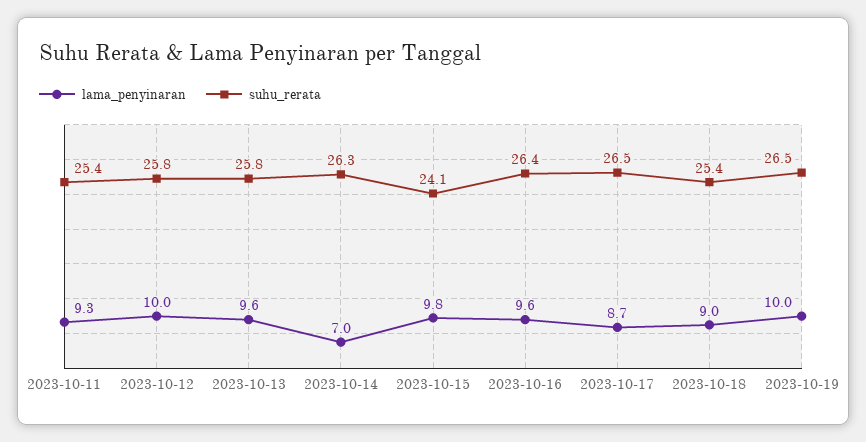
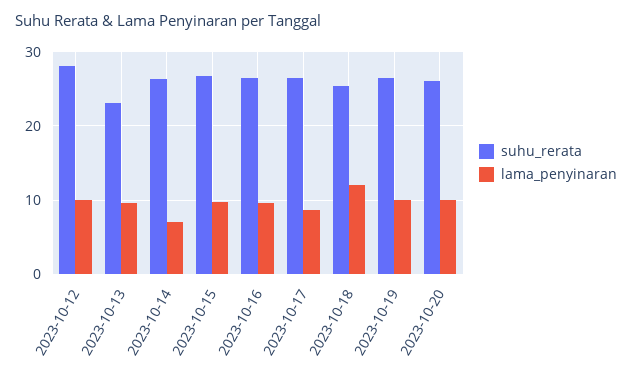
lama_penyinaran, 2023-10-11: 9.3 -> none
suhu_rerata, 2023-10-11: 25.4 -> none
suhu_rerata, 2023-10-12: 25.8 -> 28
suhu_rerata, 2023-10-13: 25.8 -> 23
suhu_rerata, 2023-10-15: 24.1 -> 27
lama_penyinaran, 2023-10-18: 9 -> 12
suhu_rerata, 2023-10-20: none -> 26
lama_penyinaran, 2023-10-20: none -> 10

